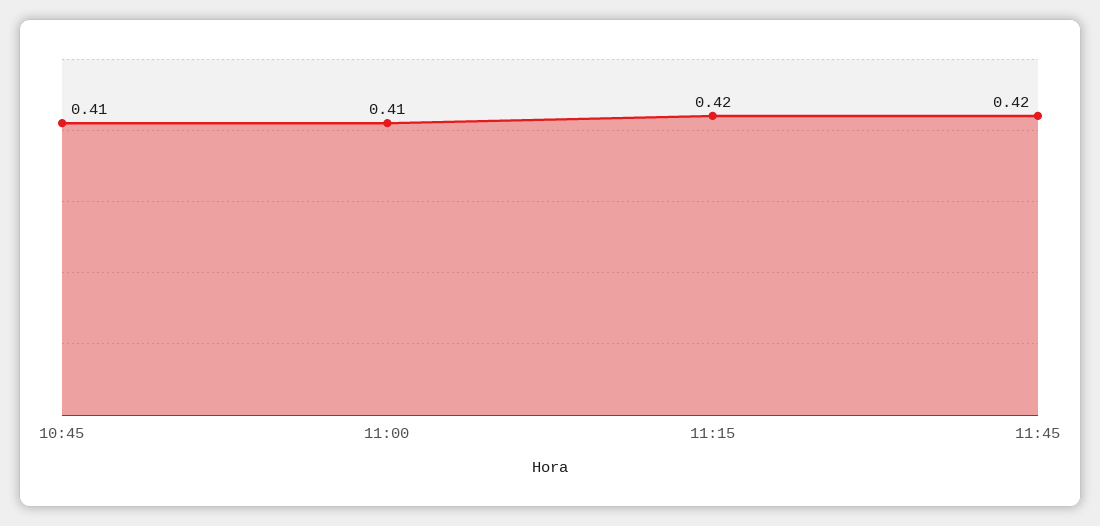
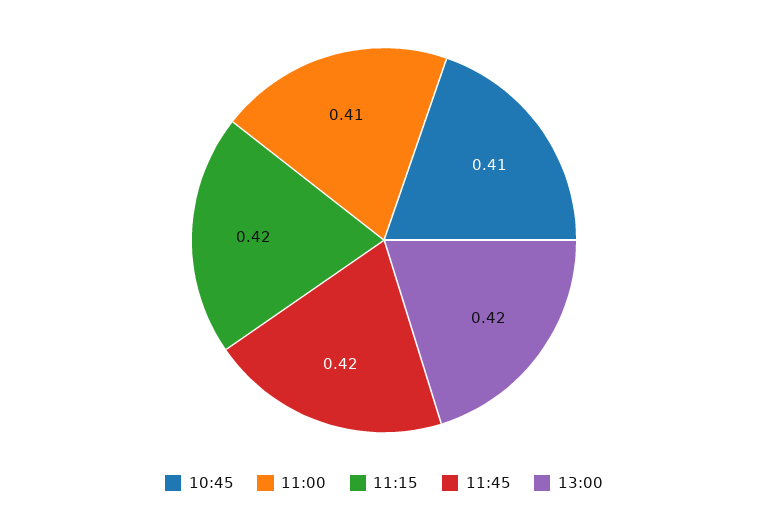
13:00: none -> 0.42

